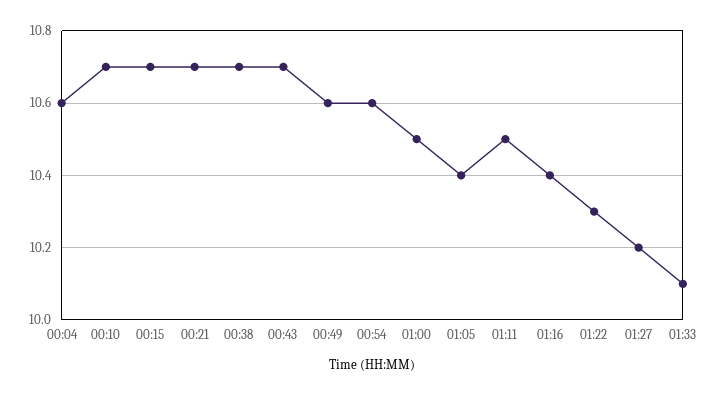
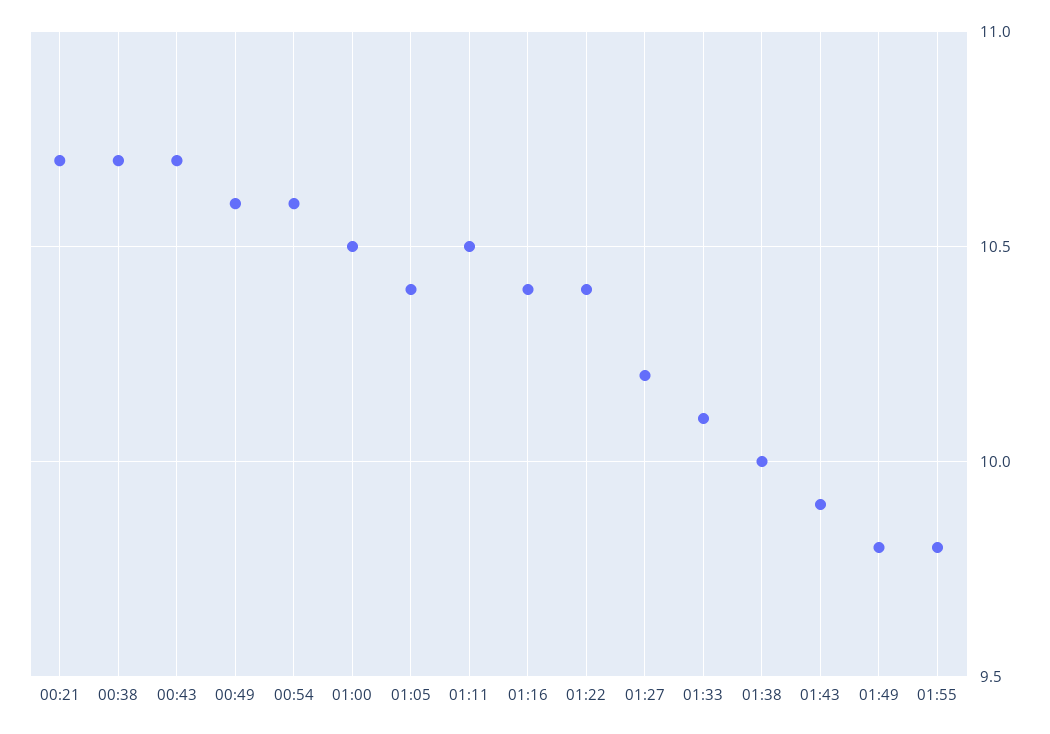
00:04: 10.6 -> none
00:10: 10.7 -> none
00:15: 10.7 -> none
01:22: 10.3 -> 10.4
01:38: none -> 10
01:43: none -> 9.9
01:49: none -> 9.8
01:55: none -> 9.8

